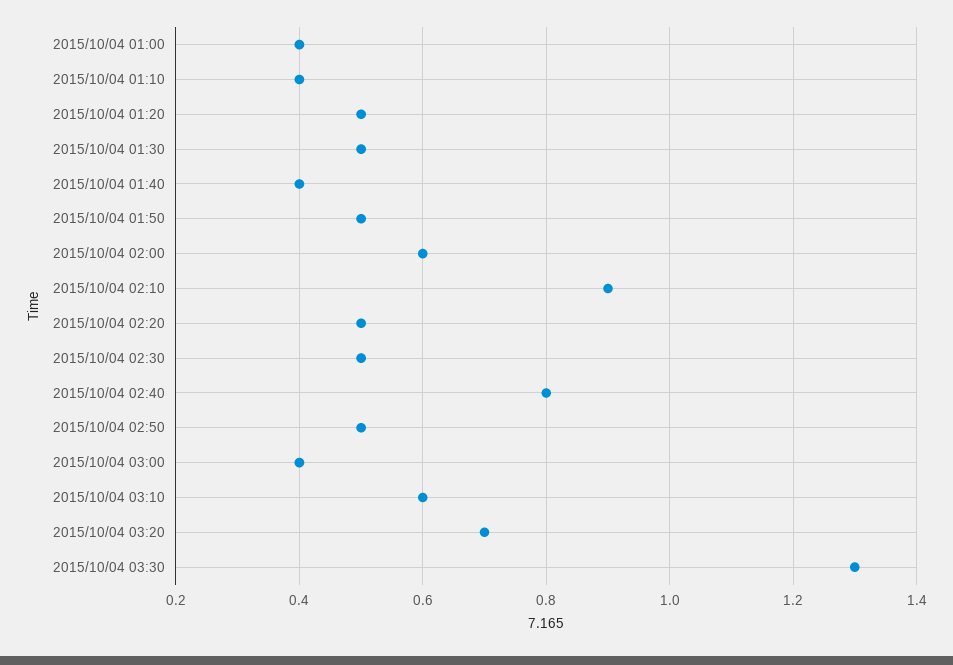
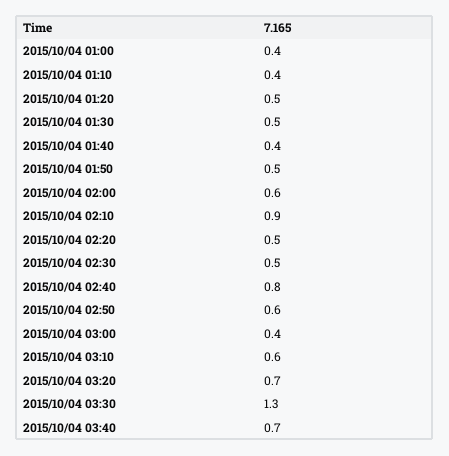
2015/10/04 02:50: 0.5 -> 0.6
2015/10/04 03:40: none -> 0.7

